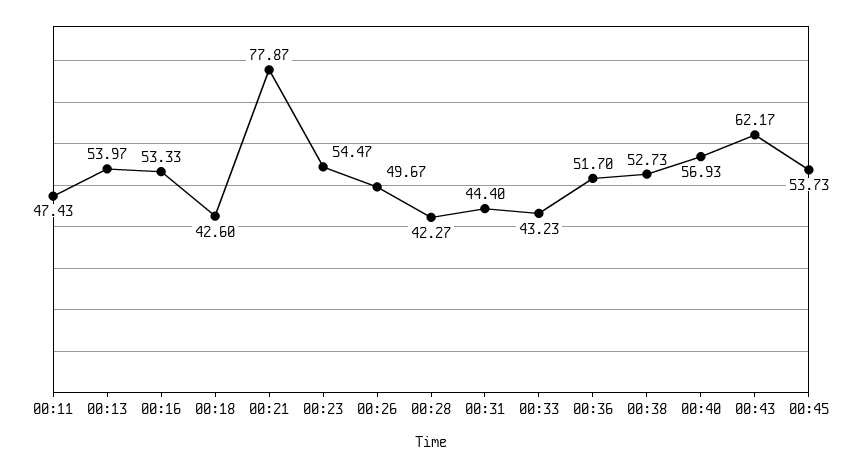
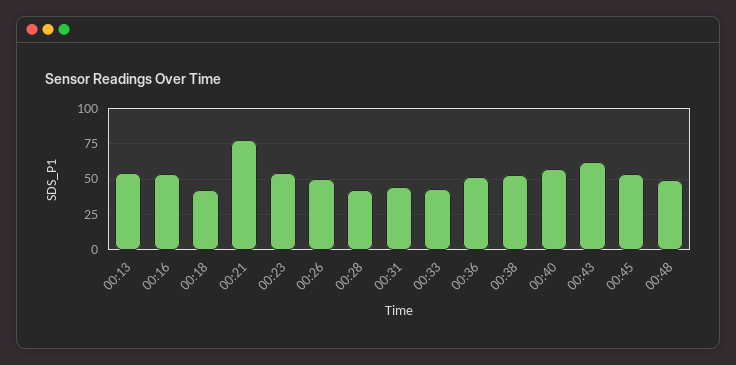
00:11: 47.43 -> none
00:48: none -> 50

